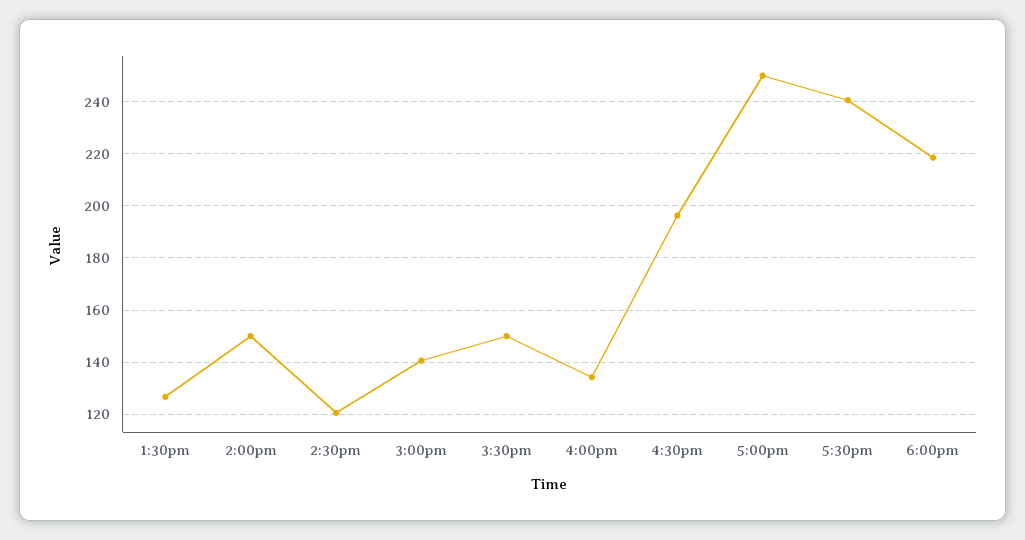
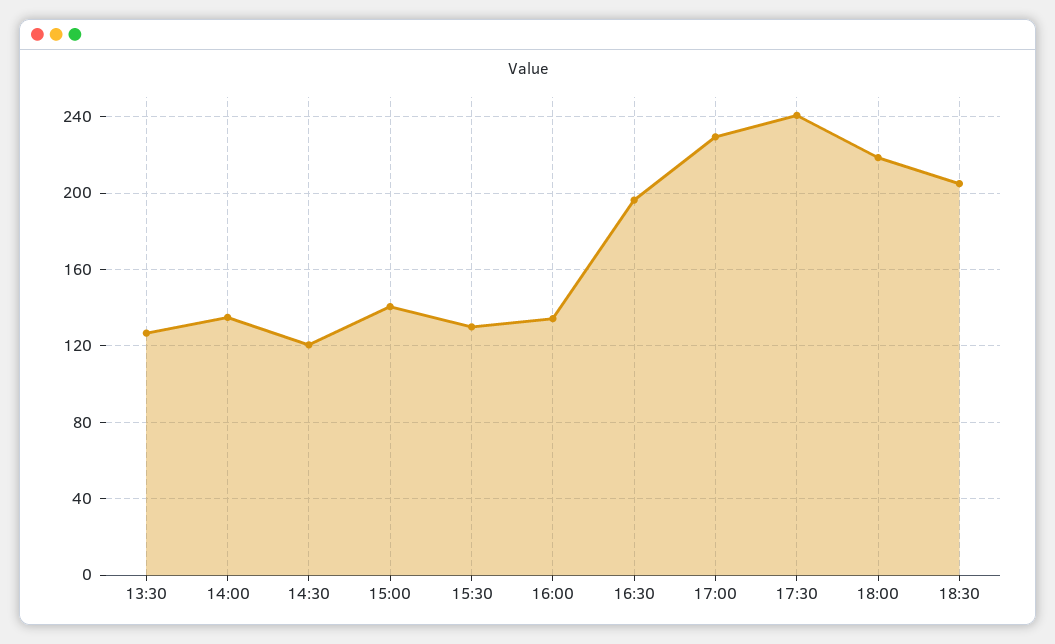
2:00pm: 150 -> 135
3:30pm: 150 -> 130
5:00pm: 250 -> 230
18:30: none -> 205

